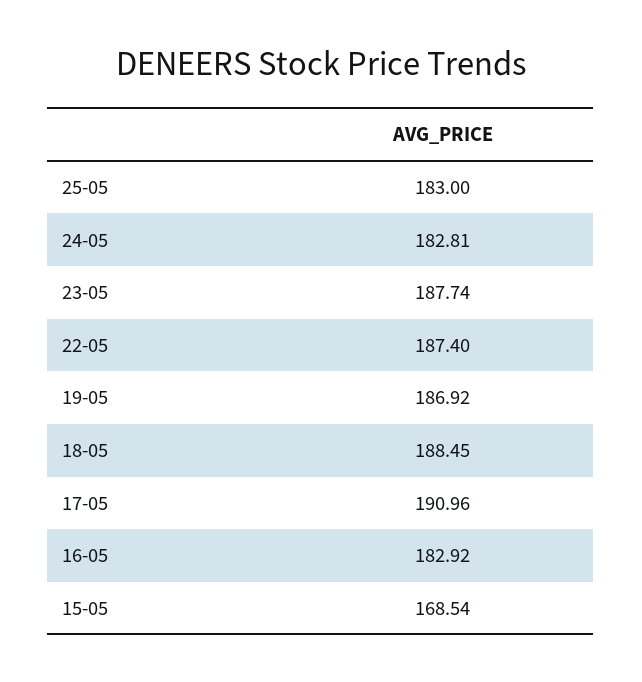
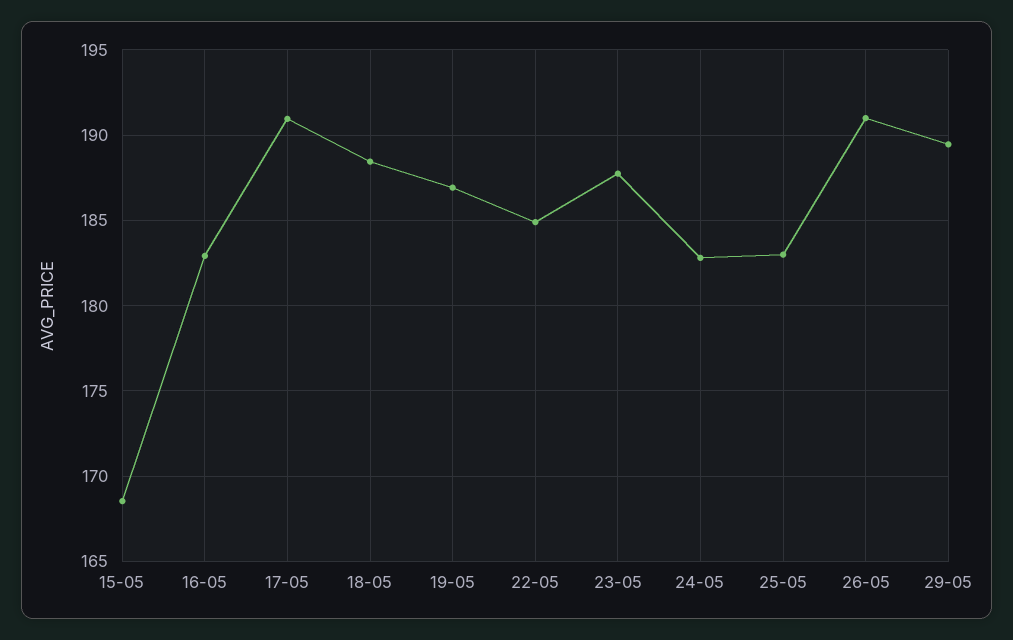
22-05: 187.4 -> 185
26-05: none -> 191
29-05: none -> 189.5

